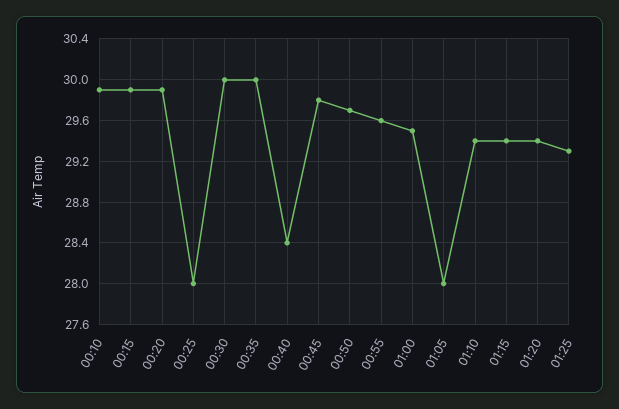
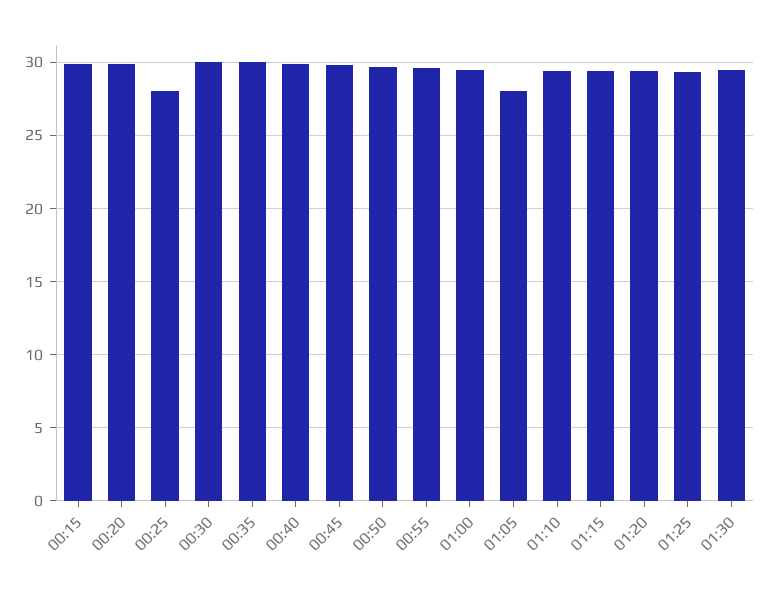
00:10: 29.9 -> none
00:40: 28.4 -> 30
01:30: none -> 29.5

